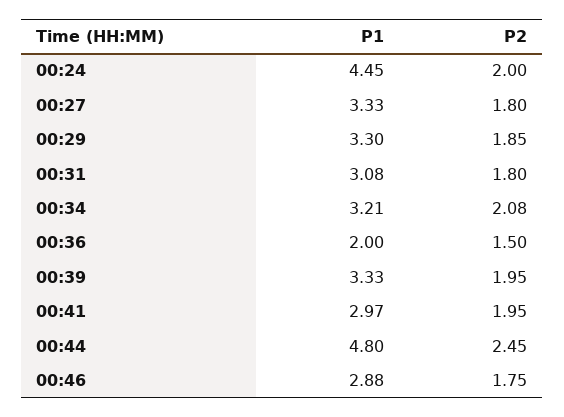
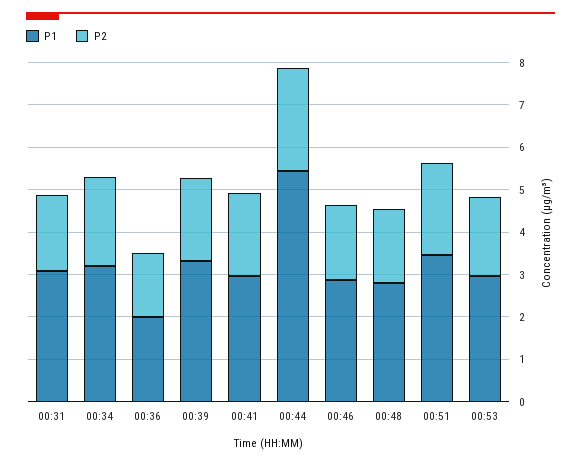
P1, 00:24: 4.45 -> none
P2, 00:24: 2 -> none
P1, 00:27: 3.33 -> none
P2, 00:27: 1.8 -> none
P1, 00:29: 3.3 -> none
P2, 00:29: 1.85 -> none
P1, 00:44: 4.8 -> 5.4
P1, 00:48: none -> 2.8
P2, 00:48: none -> 1.8
P1, 00:51: none -> 3.4
P2, 00:51: none -> 2.2
P1, 00:53: none -> 3
P2, 00:53: none -> 1.8

